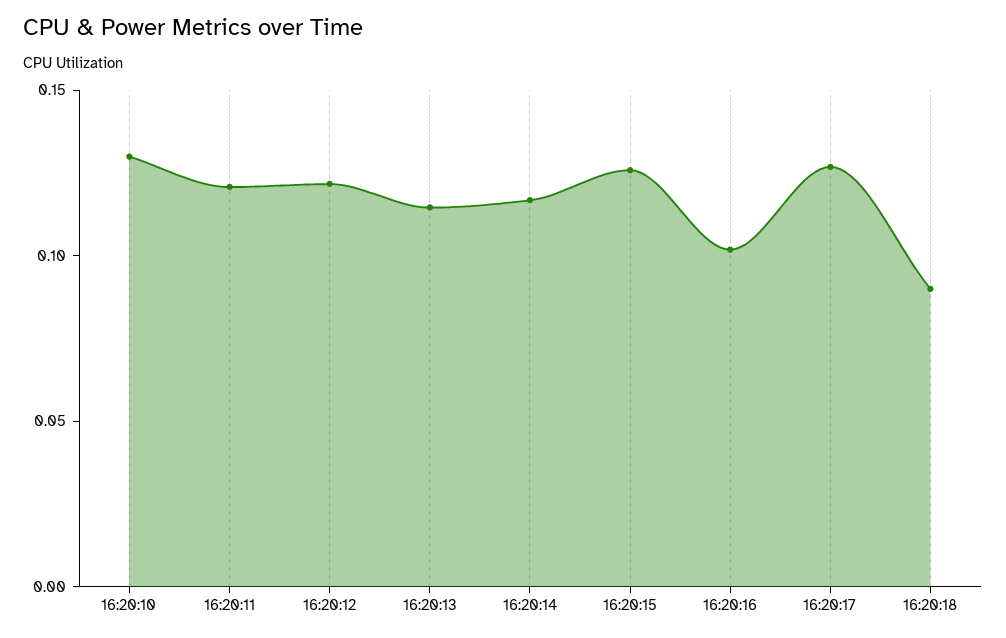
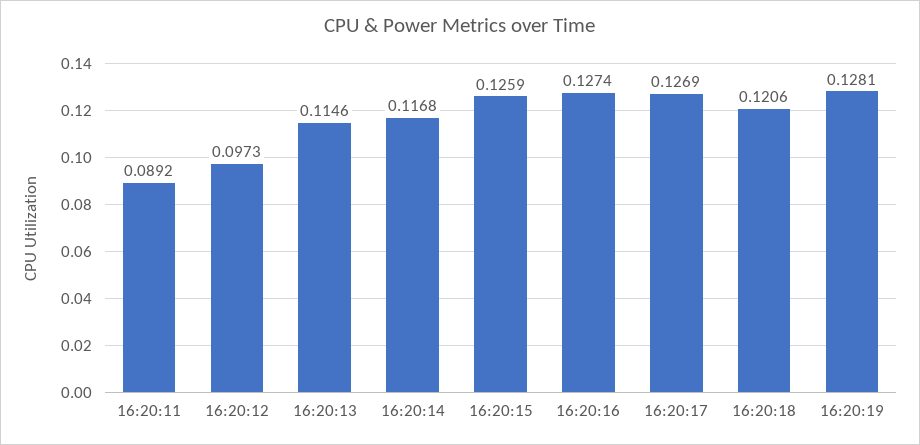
16:20:10: 0.13 -> none
16:20:11: 0.12 -> 0.0892
16:20:12: 0.12 -> 0.0973
16:20:16: 0.1 -> 0.1274
16:20:18: 0.09 -> 0.1206
16:20:19: none -> 0.1281

